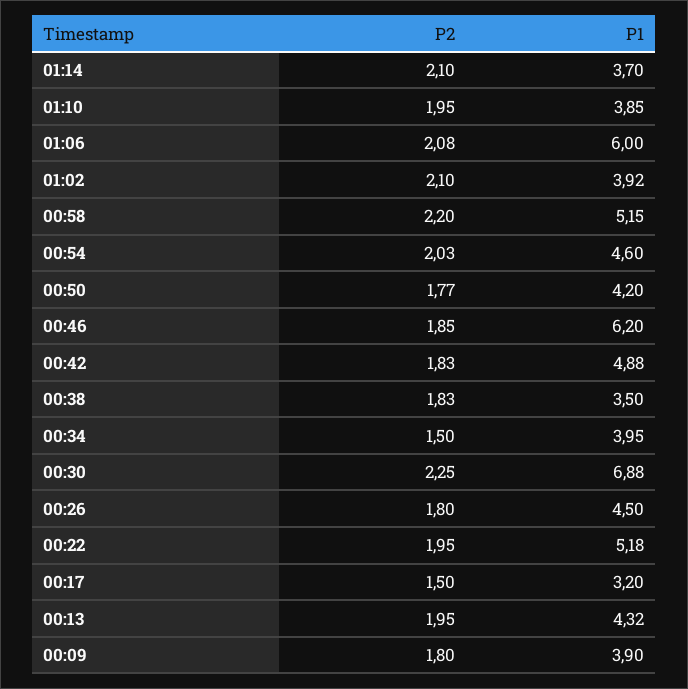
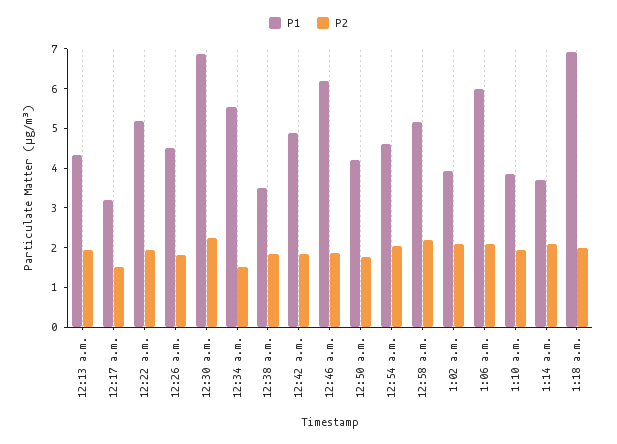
P1, 00:34: 3.95 -> 5.5
P2, 00:09: 1.8 -> none
P1, 00:09: 3.9 -> none
P1, 1:18 a.m.: none -> 7
P2, 1:18 a.m.: none -> 2

